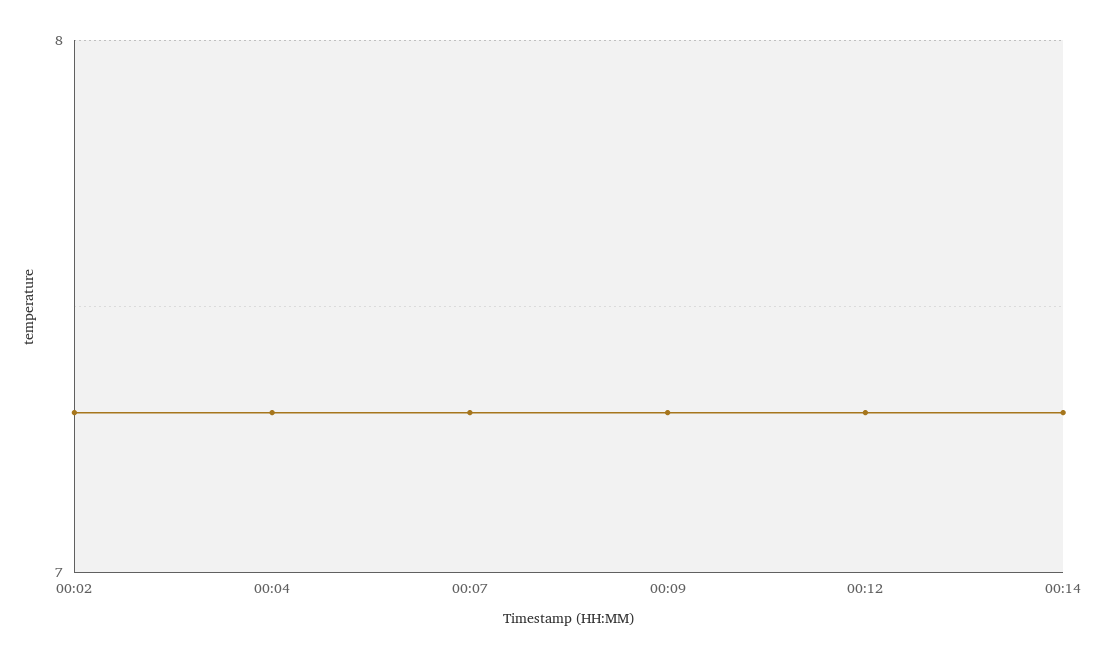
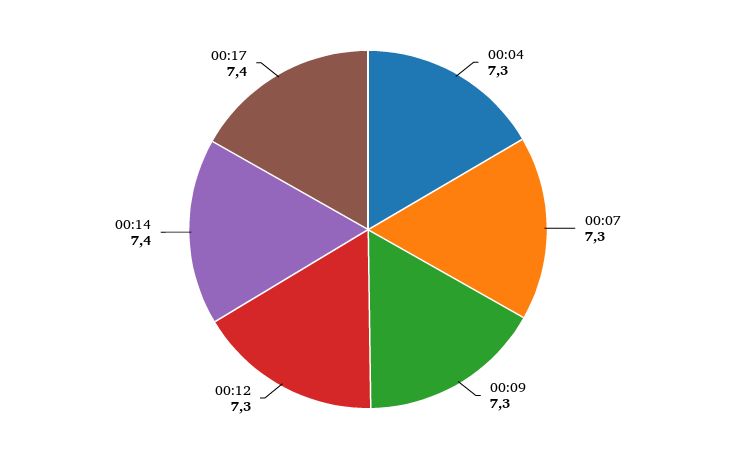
00:02: 7.3 -> none
00:14: 7.3 -> 7.4
00:17: none -> 7.4

